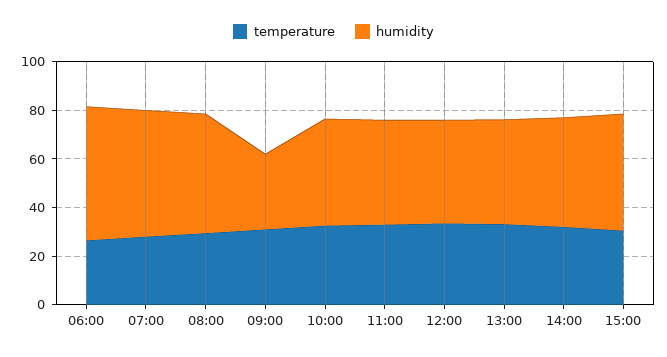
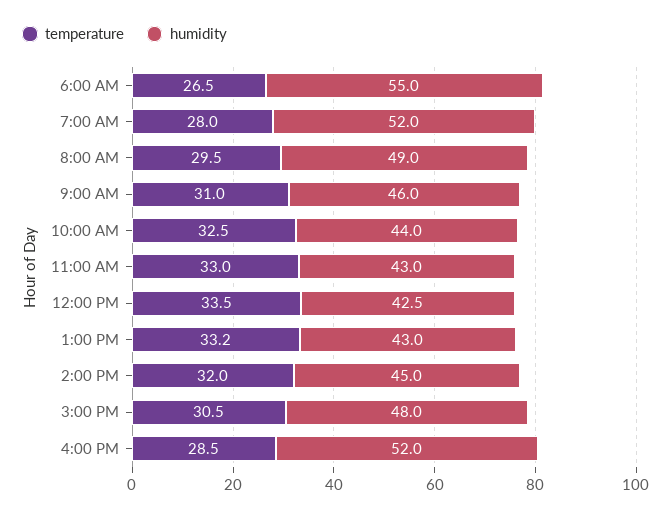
humidity, 09:00: 30 -> 46
temperature, 4:00 PM: none -> 28.5
humidity, 4:00 PM: none -> 52

